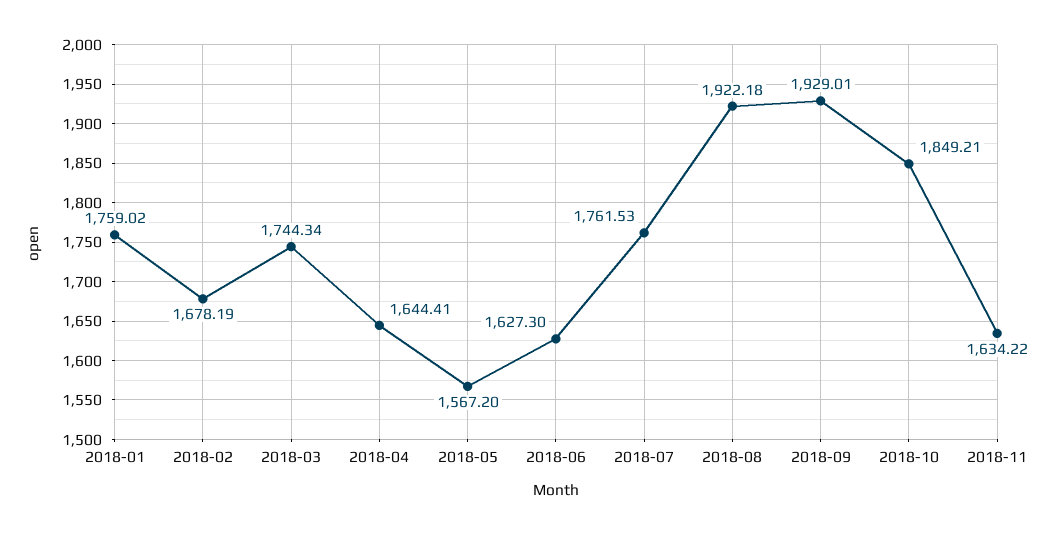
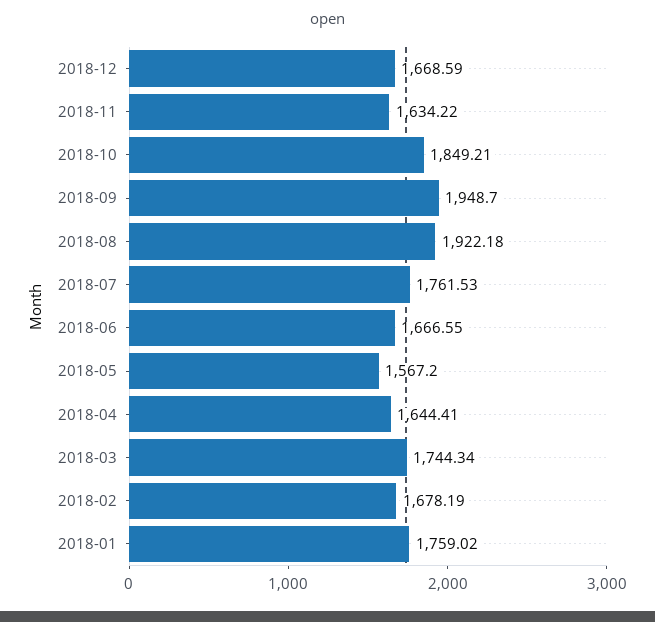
2018-06: 1627.3 -> 1666.55
2018-09: 1929.01 -> 1948.7
2018-12: none -> 1668.59

